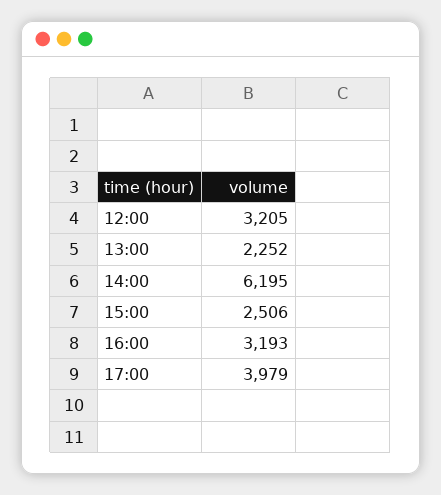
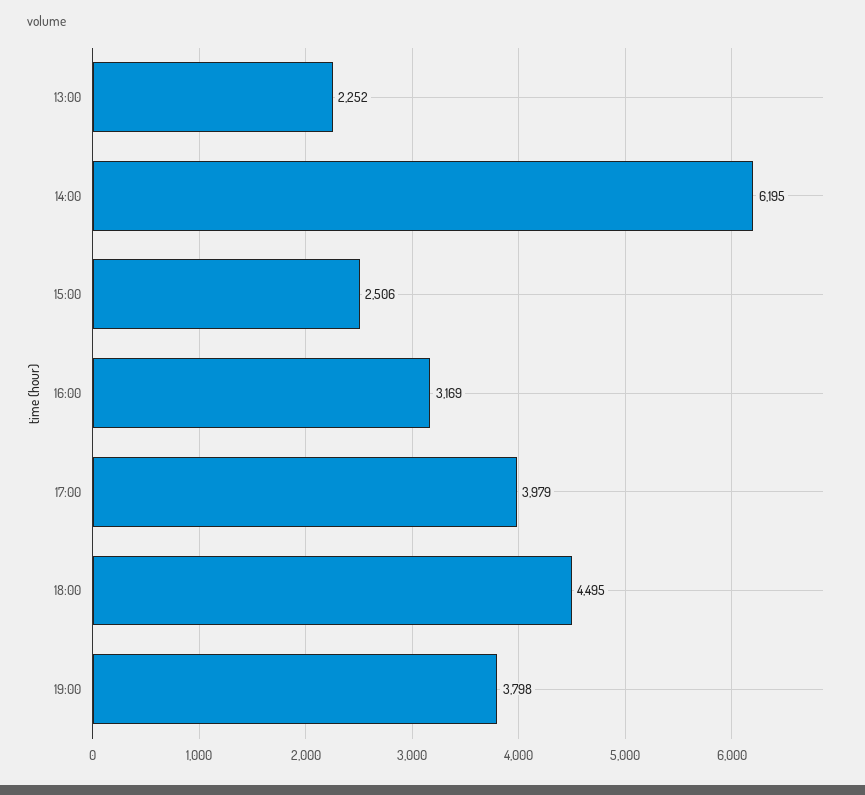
12:00: 3205 -> none
16:00: 3193 -> 3169
18:00: none -> 4495
19:00: none -> 3798

